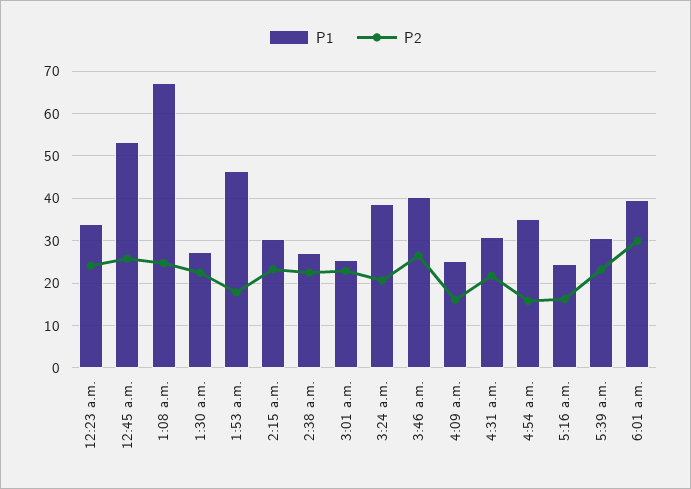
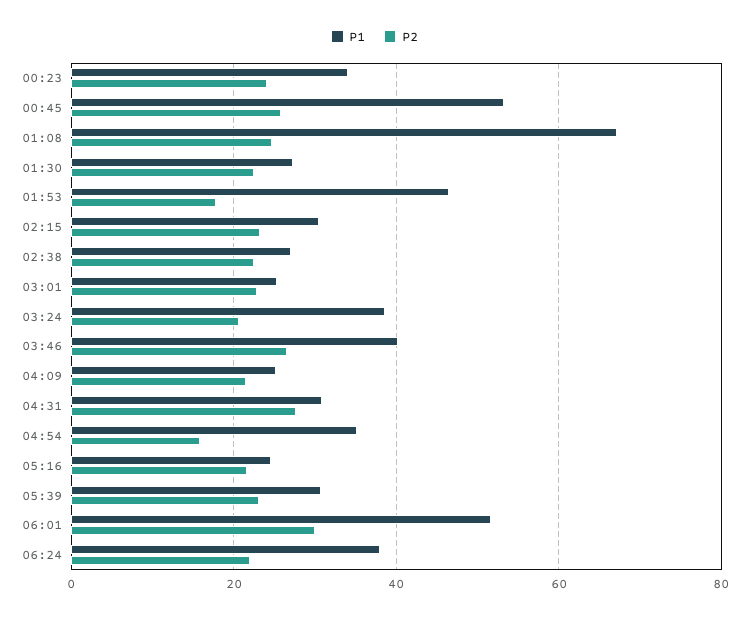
P2, 4:09 a.m.: 16 -> 22
P2, 4:31 a.m.: 22 -> 28
P2, 5:16 a.m.: 16 -> 22
P1, 6:01 a.m.: 40 -> 52
P1, 06:24: none -> 38
P2, 06:24: none -> 22

